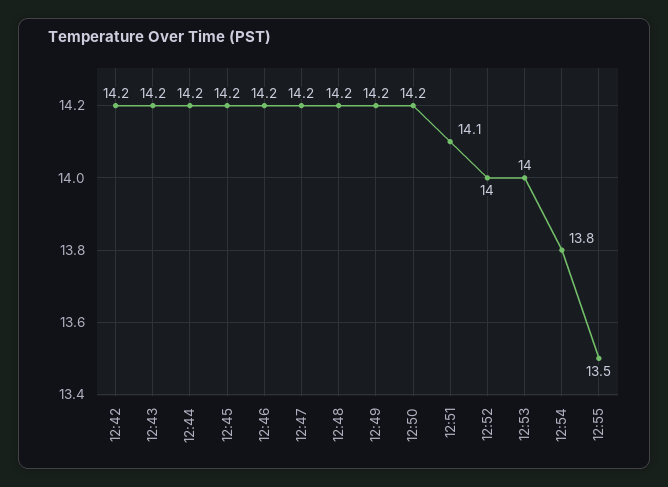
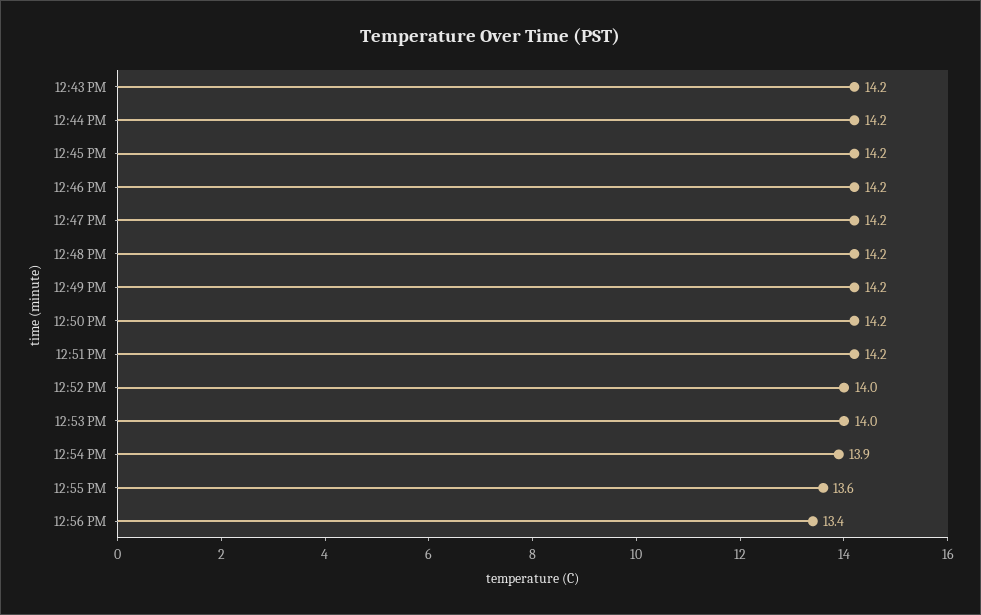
12:42: 14.2 -> none
12:51: 14.1 -> 14.2
12:54: 13.8 -> 13.9
12:55: 13.5 -> 13.6
12:56 PM: none -> 13.4

